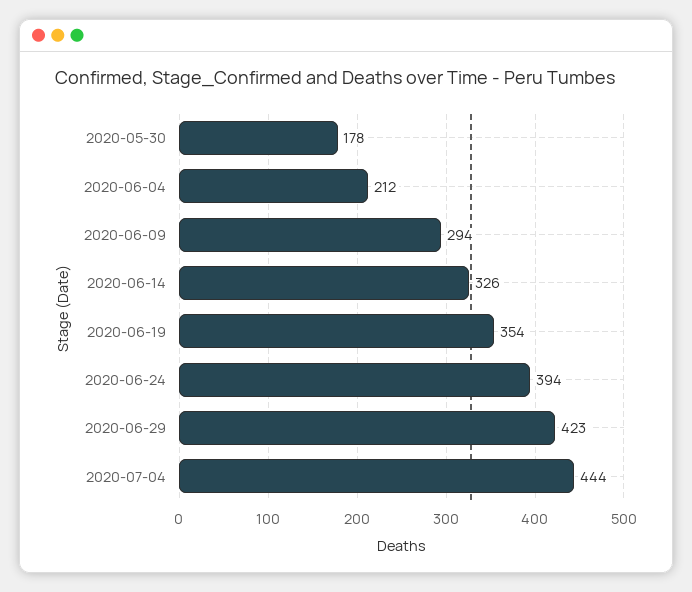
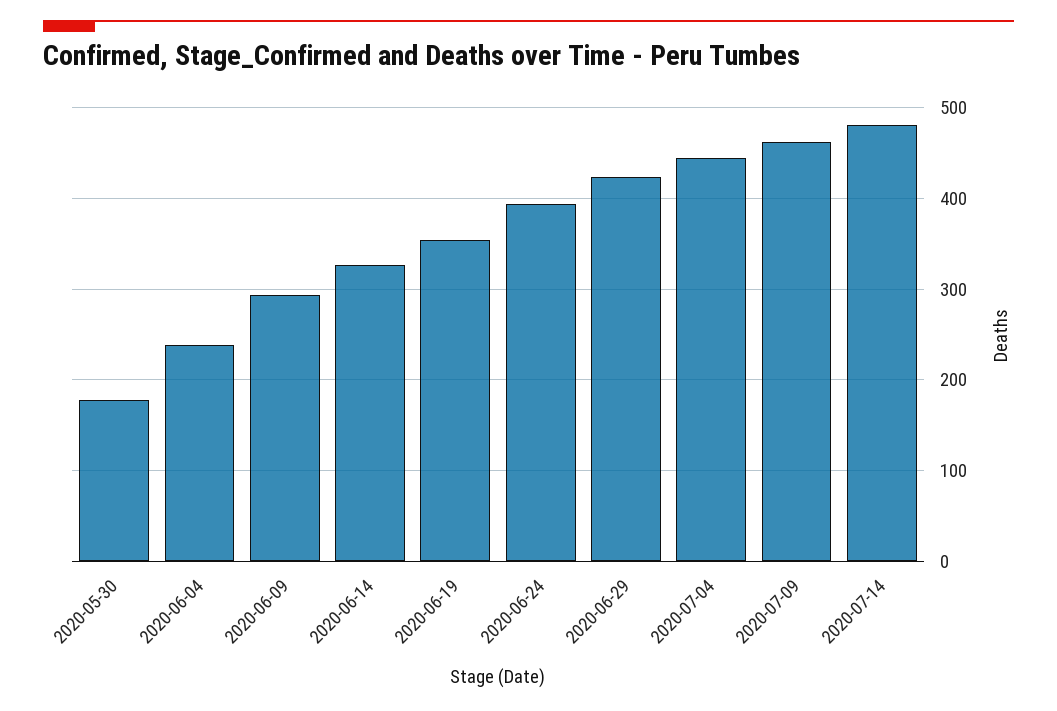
2020-06-04: 212 -> 240
2020-07-09: none -> 460
2020-07-14: none -> 480

